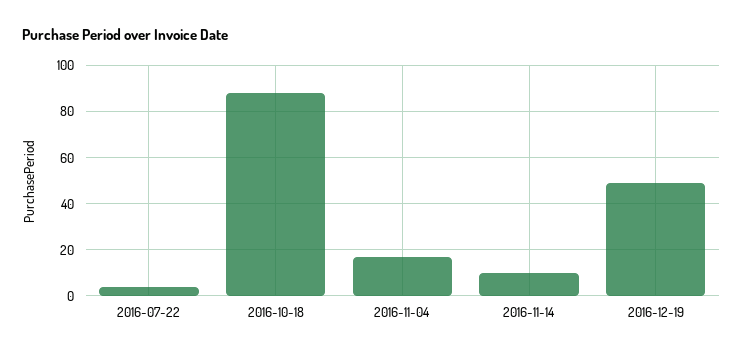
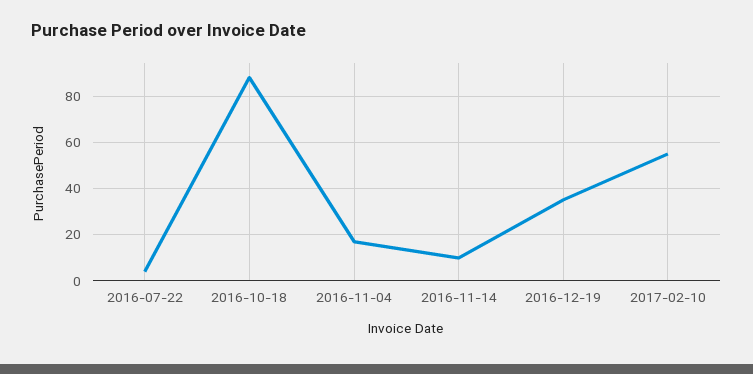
2016-12-19: 50 -> 35
2017-02-10: none -> 55

